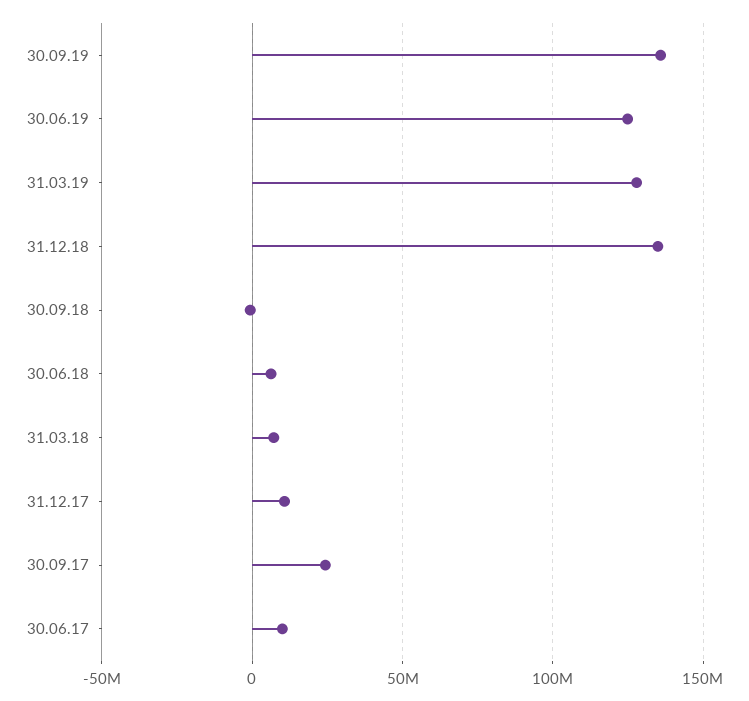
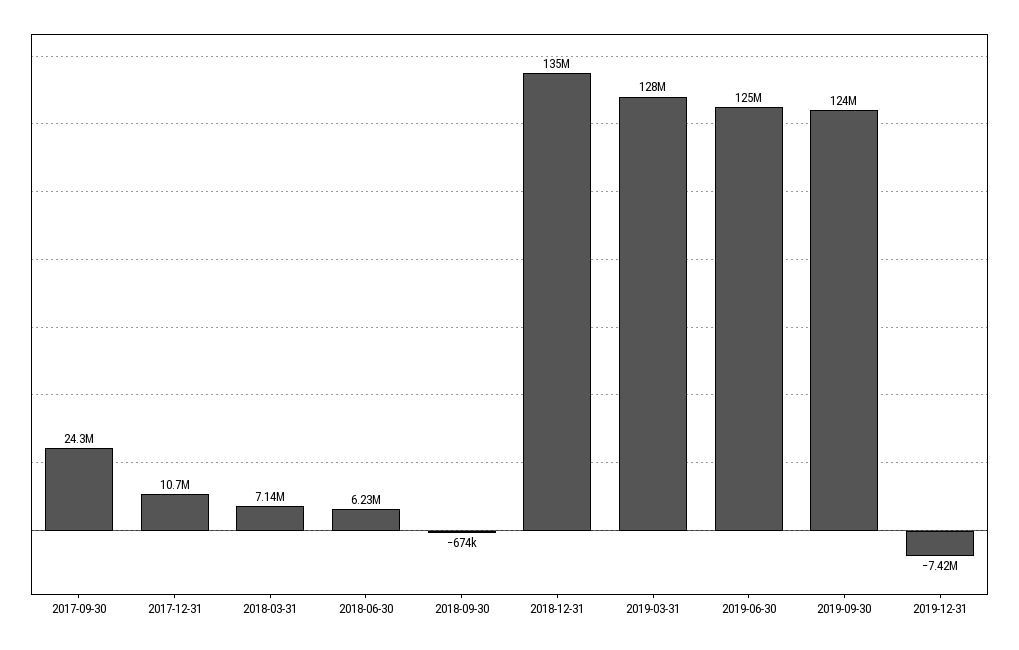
30.09.19: 135000000 -> 124000000
30.06.17: 10000000 -> none
2019-12-31: none -> -7420000

